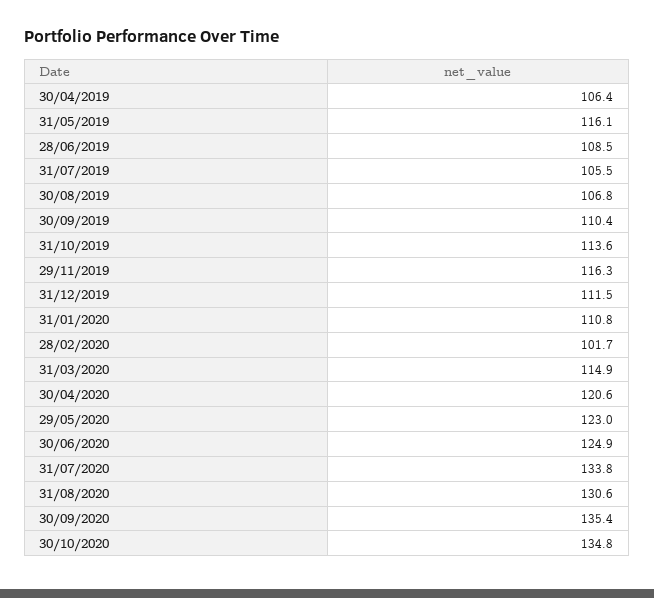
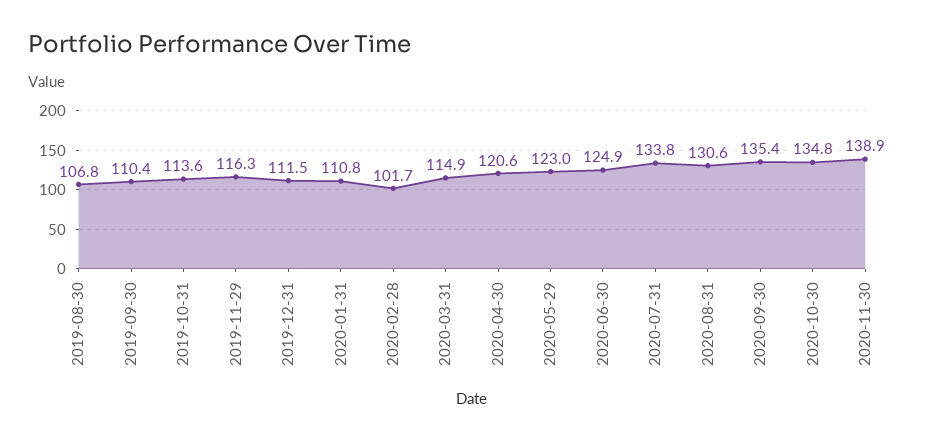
30/04/2019: 106.4 -> none
31/05/2019: 116.1 -> none
28/06/2019: 108.5 -> none
31/07/2019: 105.5 -> none
2020-11-30: none -> 138.9

